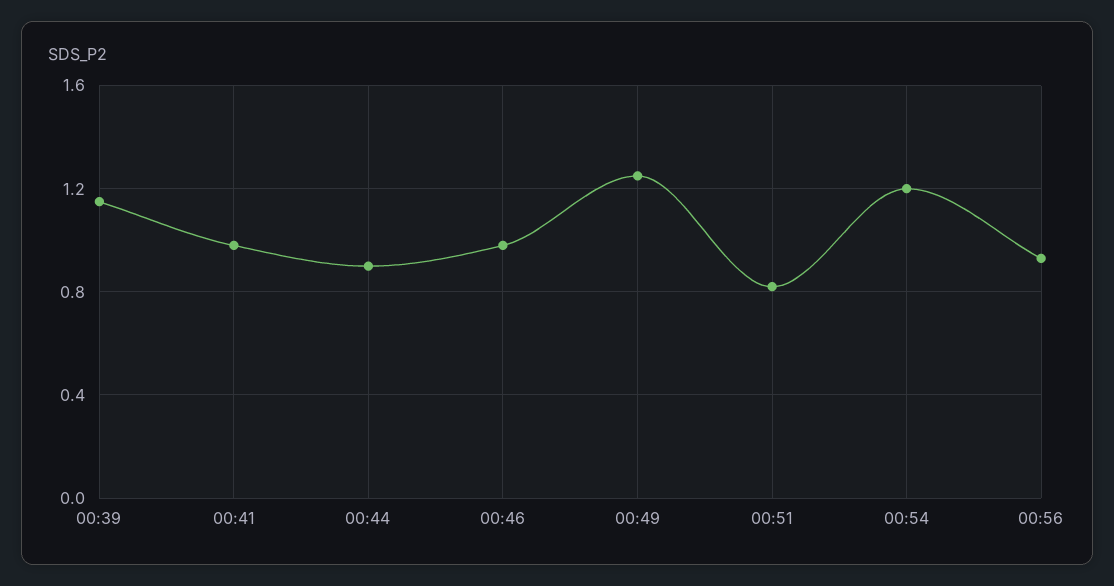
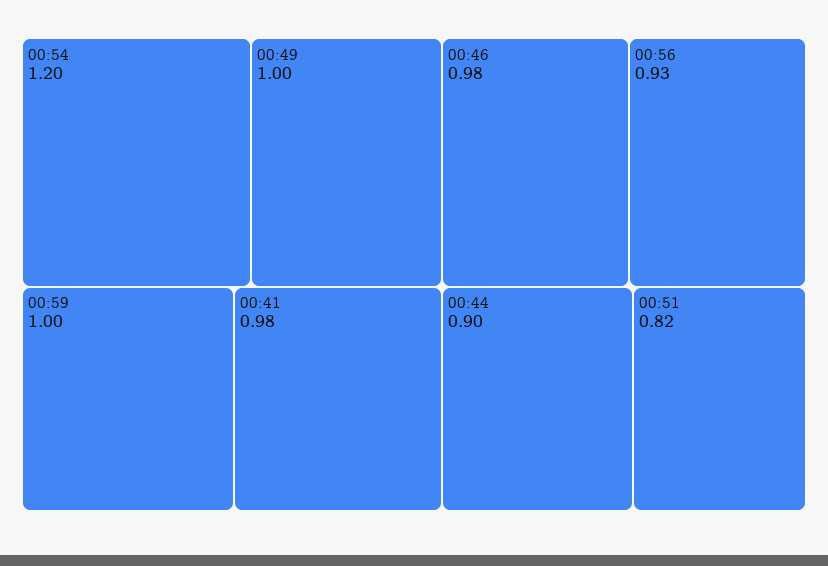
00:39: 1.15 -> none
00:49: 1.25 -> 1
00:59: none -> 1

